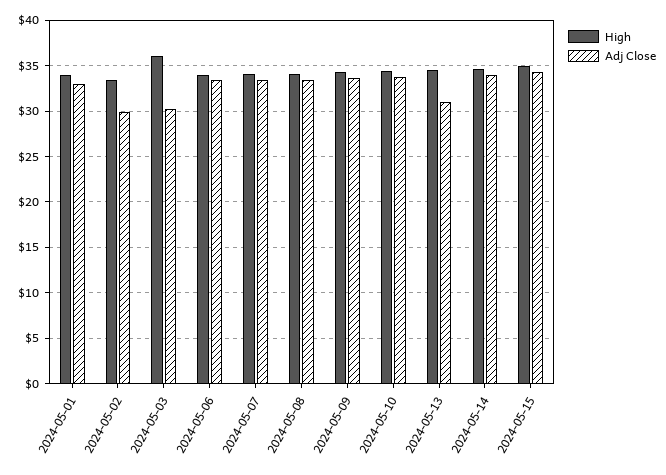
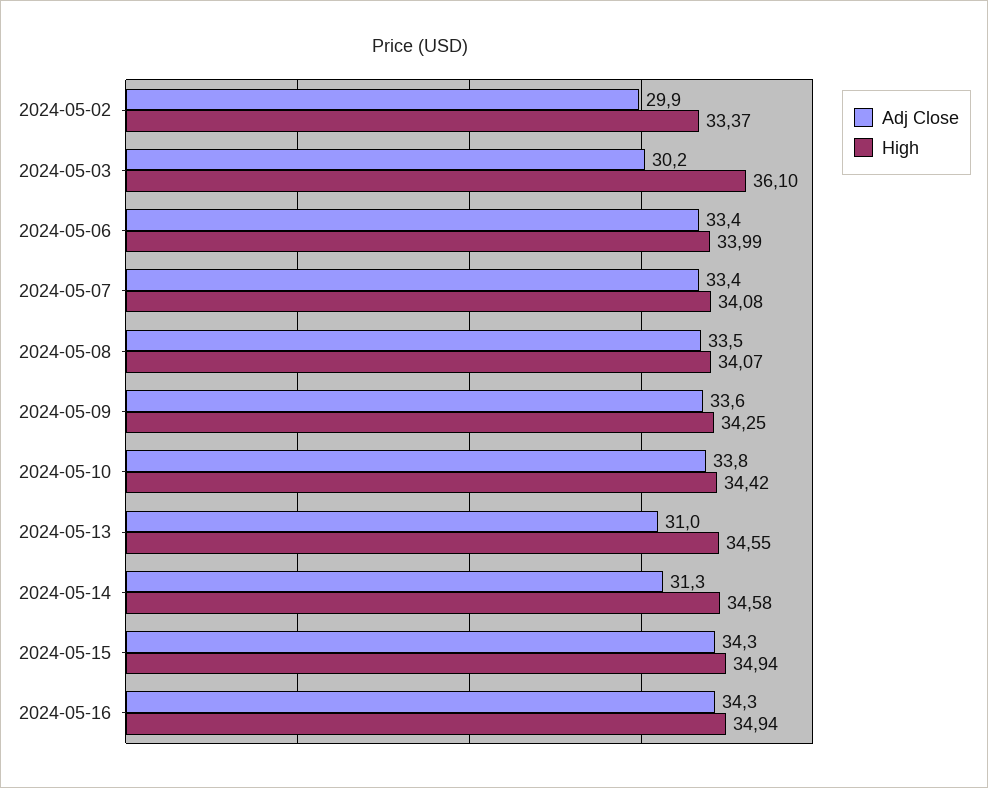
High, 2024-05-01: 34 -> none
Adj Close, 2024-05-01: 33 -> none
Adj Close, 2024-05-14: 34 -> 31.3
Adj Close, 2024-05-16: none -> 34.3
High, 2024-05-16: none -> 34.94

